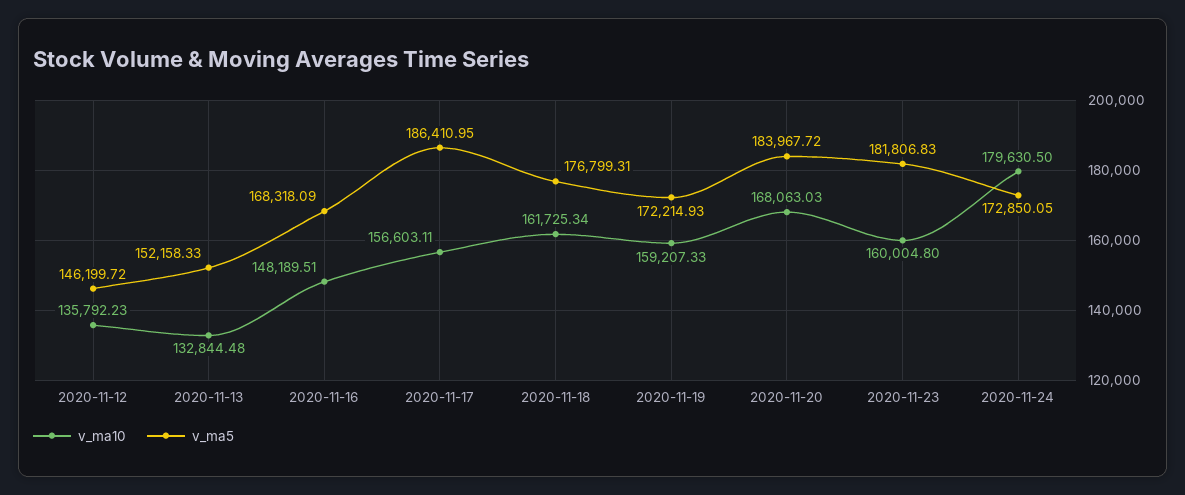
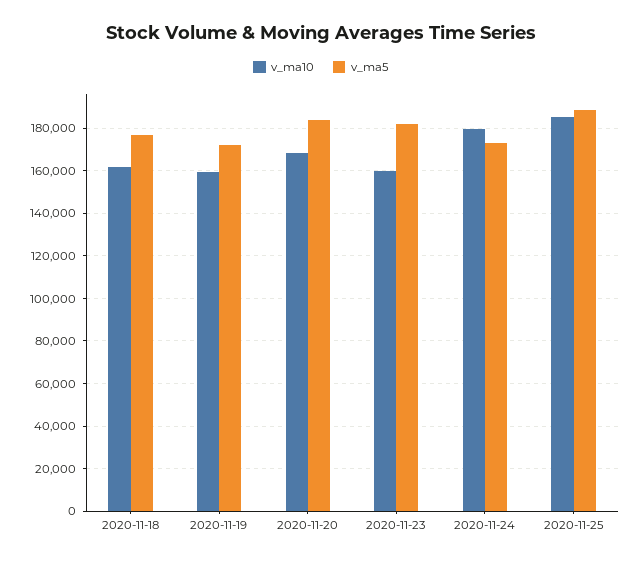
v_ma10, 2020-11-12: 135792.23 -> none
v_ma5, 2020-11-12: 146199.72 -> none
v_ma10, 2020-11-13: 132844.48 -> none
v_ma5, 2020-11-13: 152158.33 -> none
v_ma10, 2020-11-16: 148189.51 -> none
v_ma5, 2020-11-16: 168318.09 -> none
v_ma10, 2020-11-17: 156603.11 -> none
v_ma5, 2020-11-17: 186410.95 -> none
v_ma10, 2020-11-25: none -> 185000
v_ma5, 2020-11-25: none -> 190000

